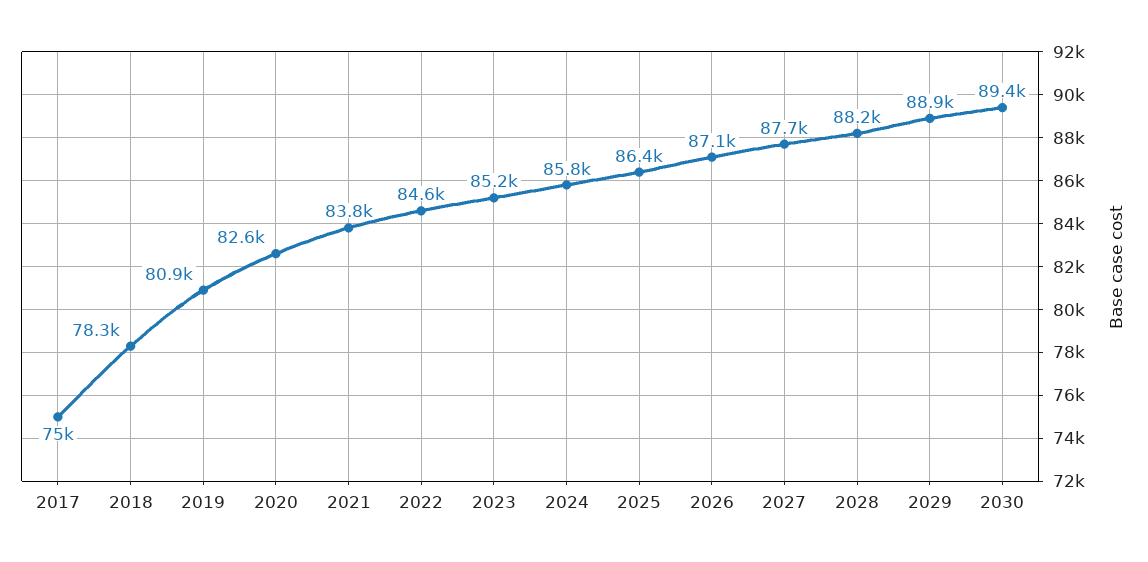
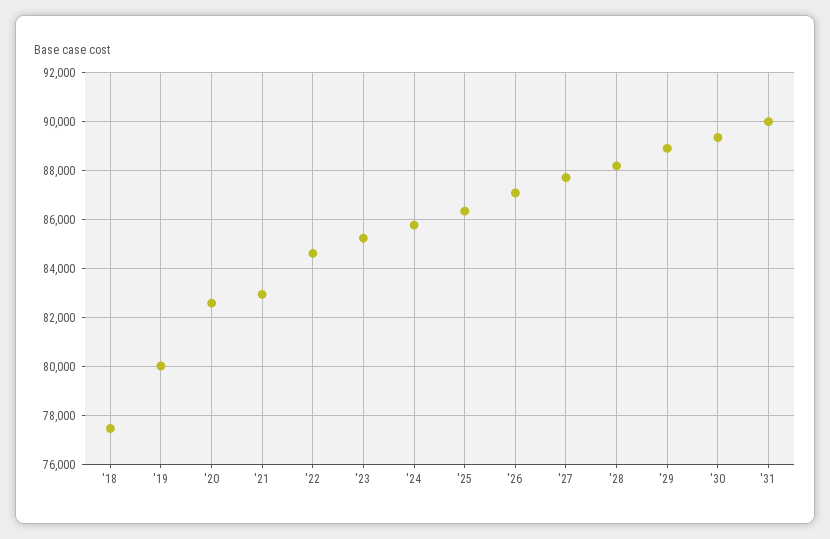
2017: 75000 -> none
2018: 78300 -> 77500
2019: 80900 -> 80000
2021: 83800 -> 83000
'31: none -> 90000

